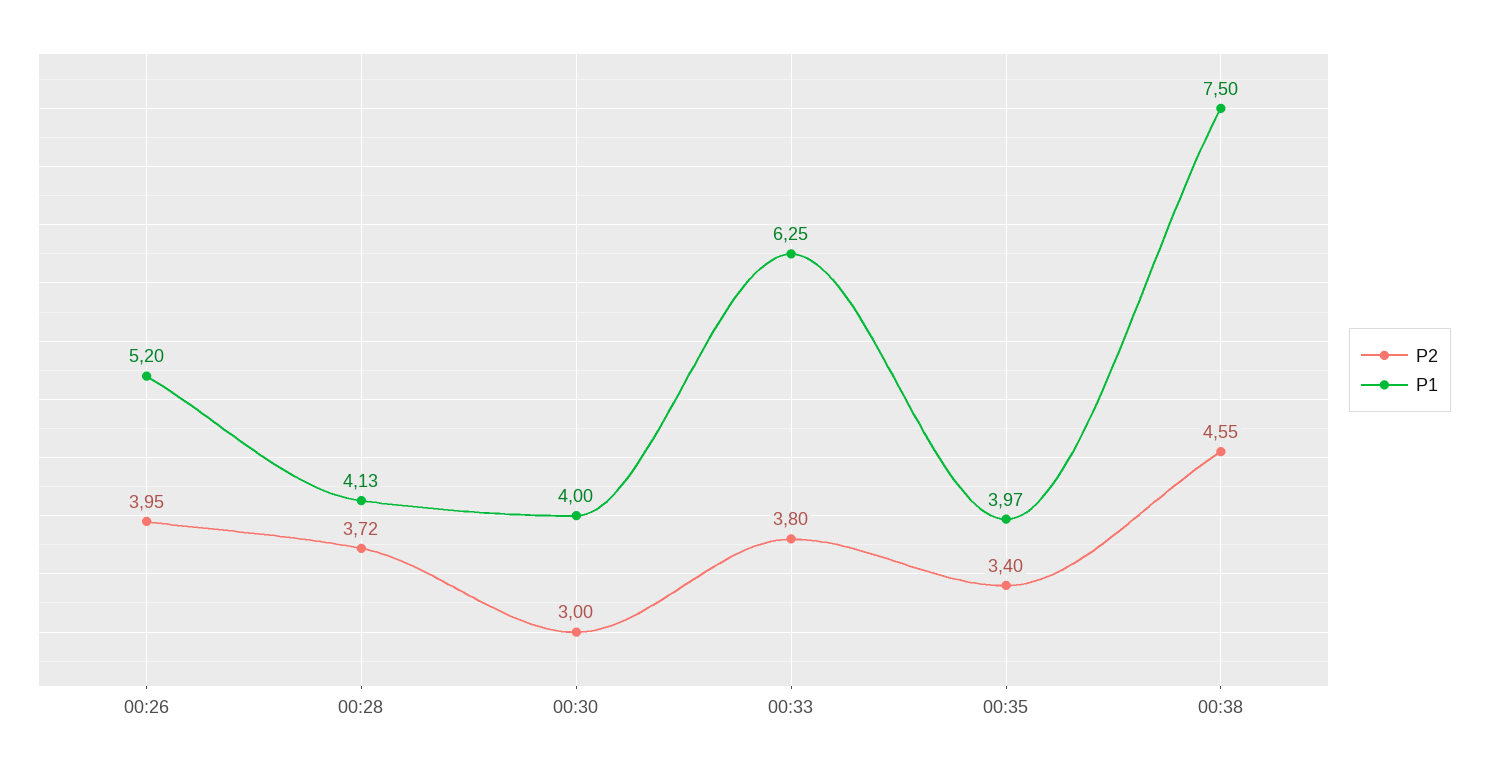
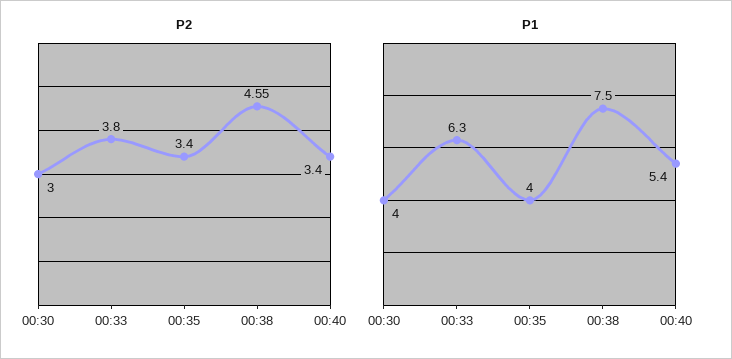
P2, 00:26: 3.95 -> none
P1, 00:26: 5.2 -> none
P2, 00:28: 3.72 -> none
P1, 00:28: 4.13 -> none
P2, 00:40: none -> 3.4
P1, 00:40: none -> 5.4

